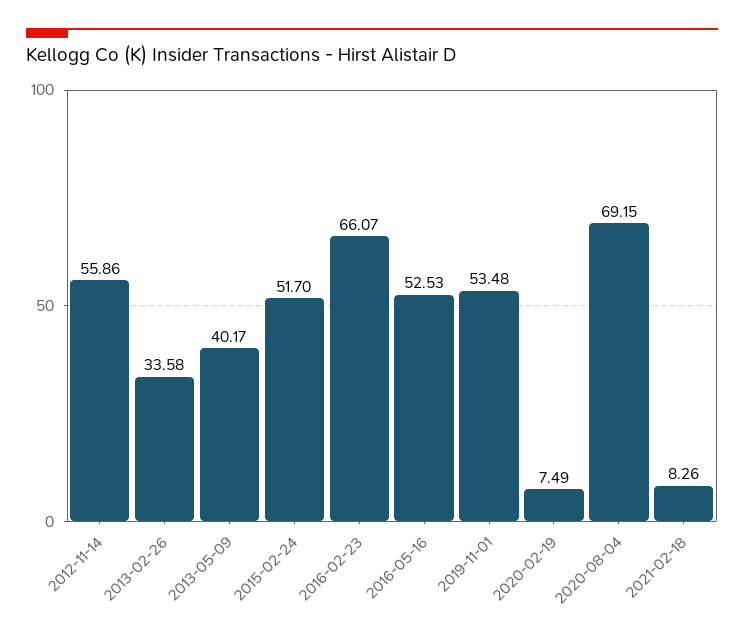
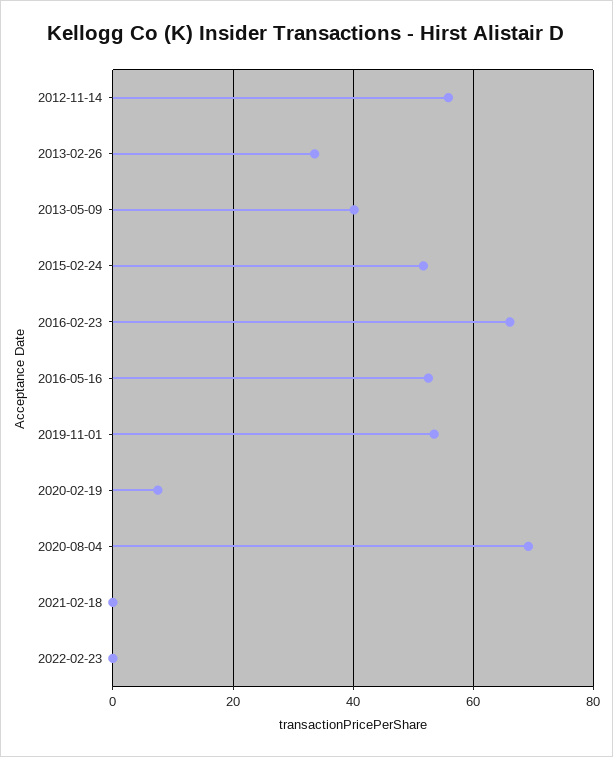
2021-02-18: 8.26 -> 0
2022-02-23: none -> 0

